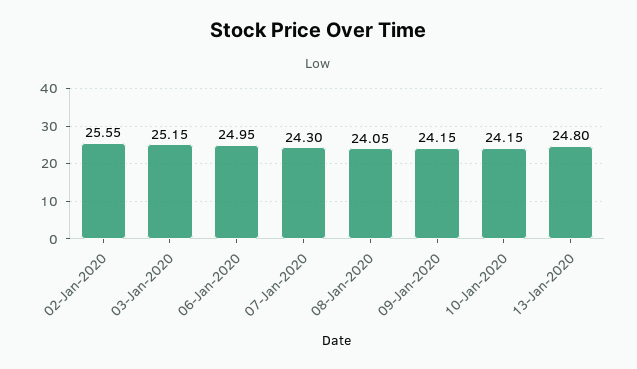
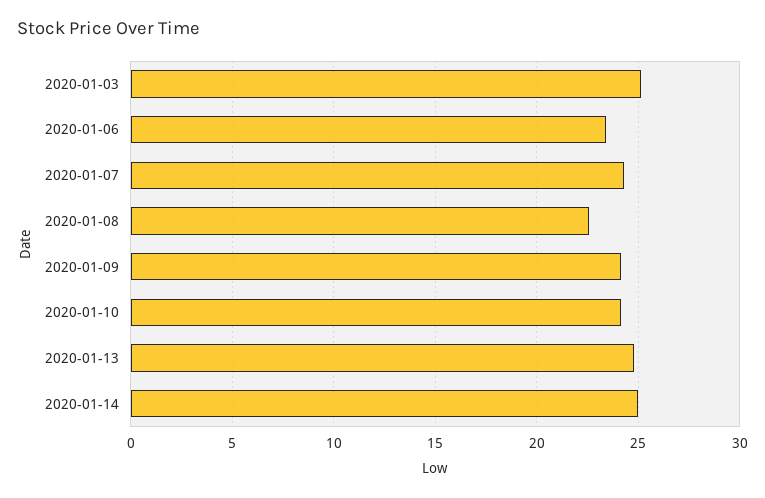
02-Jan-2020: 25.55 -> none
06-Jan-2020: 24.95 -> 23.5
08-Jan-2020: 24.05 -> 22.5
2020-01-14: none -> 25

